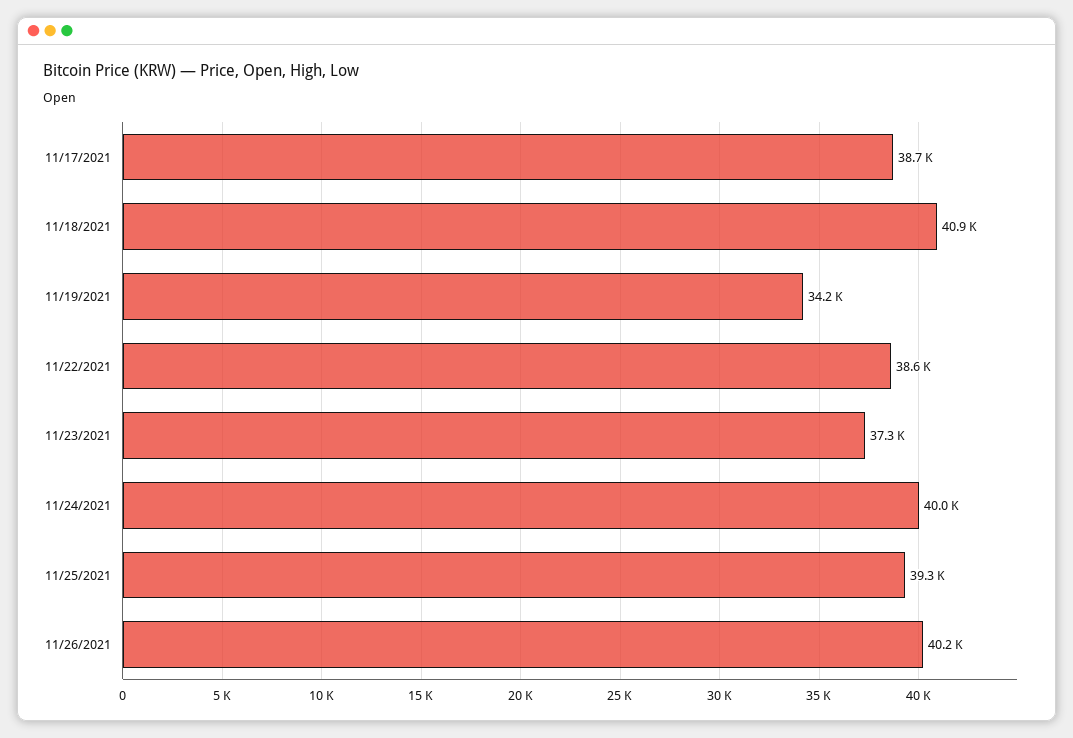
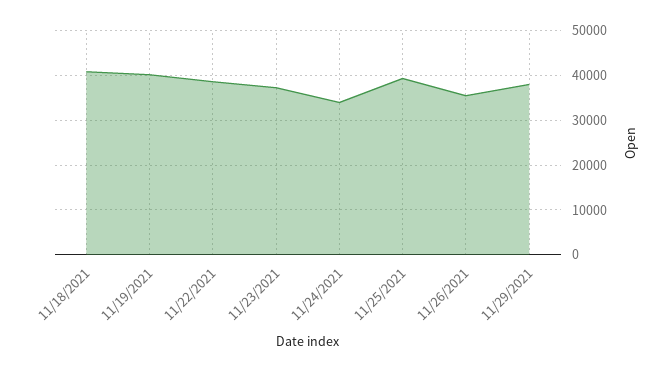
11/17/2021: 38700 -> none
11/19/2021: 34200 -> 40000
11/24/2021: 40000 -> 34000
11/26/2021: 40200 -> 36000
11/29/2021: none -> 38000

